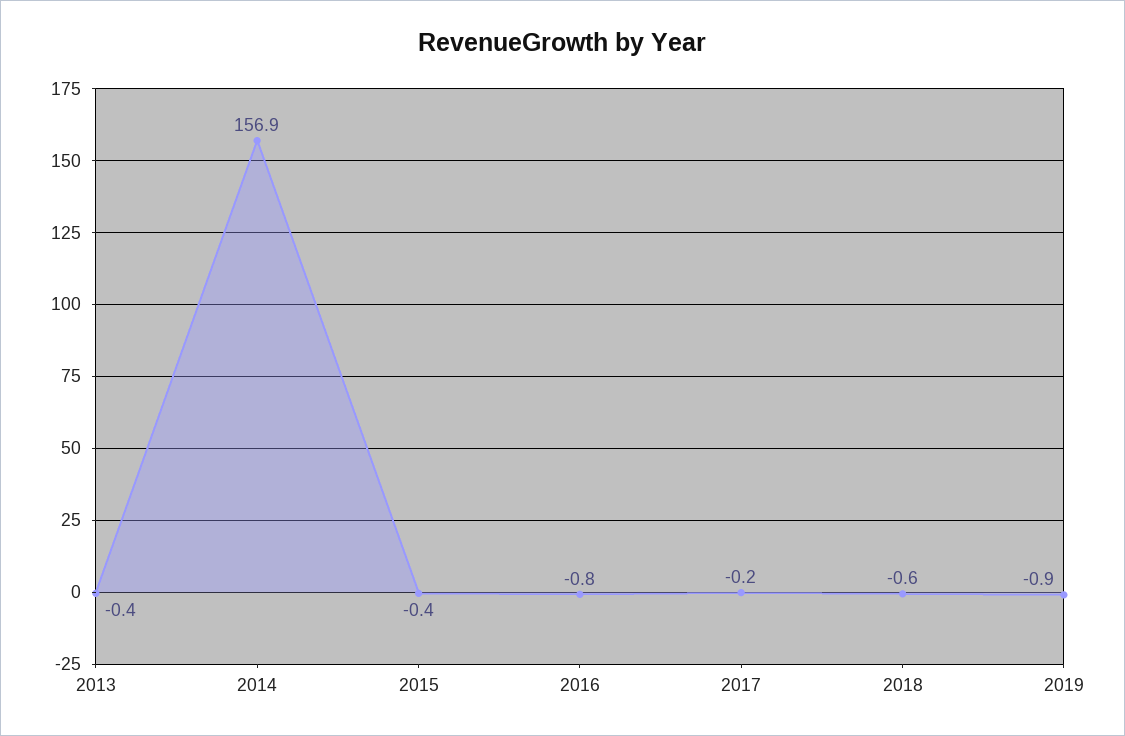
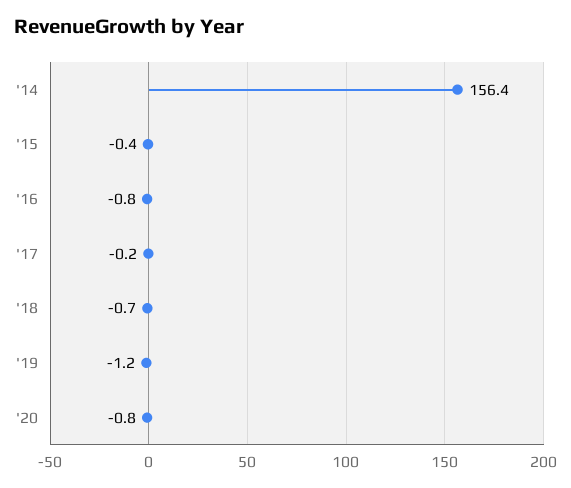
2013: -0.4 -> none
2014: 156.9 -> 156.4
2018: -0.6 -> -0.7
2019: -0.9 -> -1.2
'20: none -> -0.8

